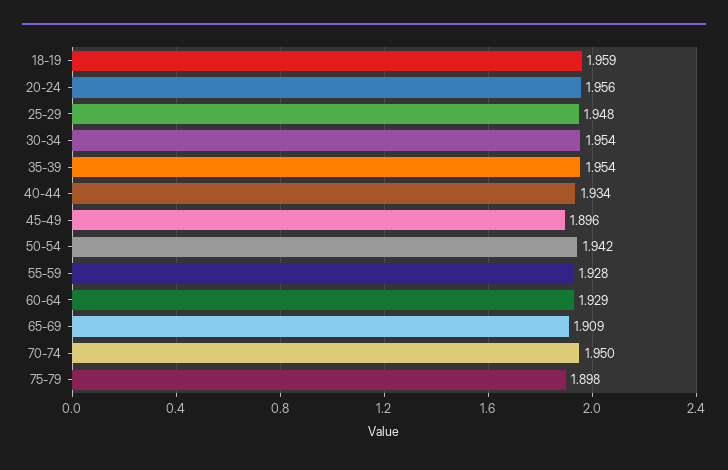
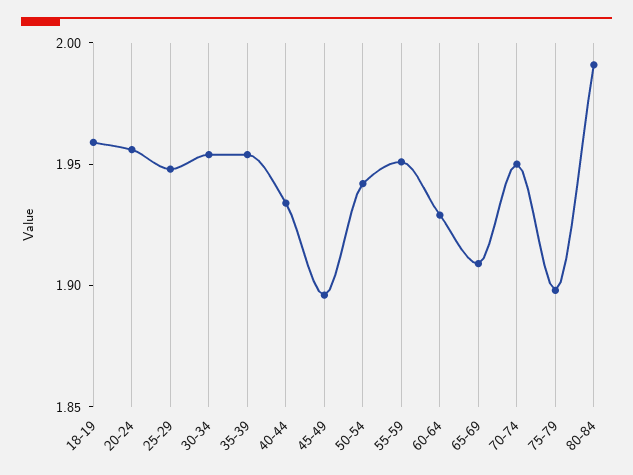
55-59: 1.928 -> 1.95
80-84: none -> 1.99

